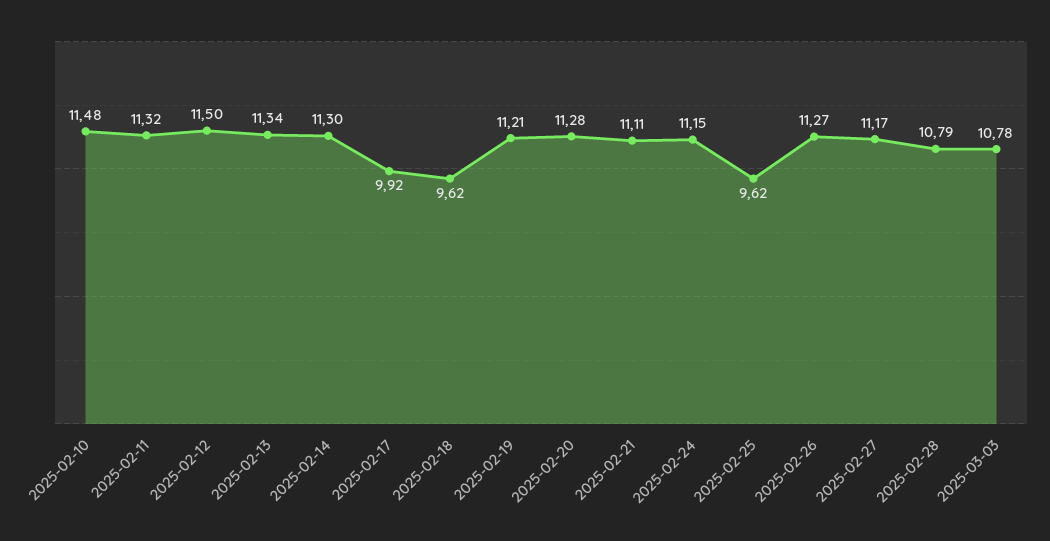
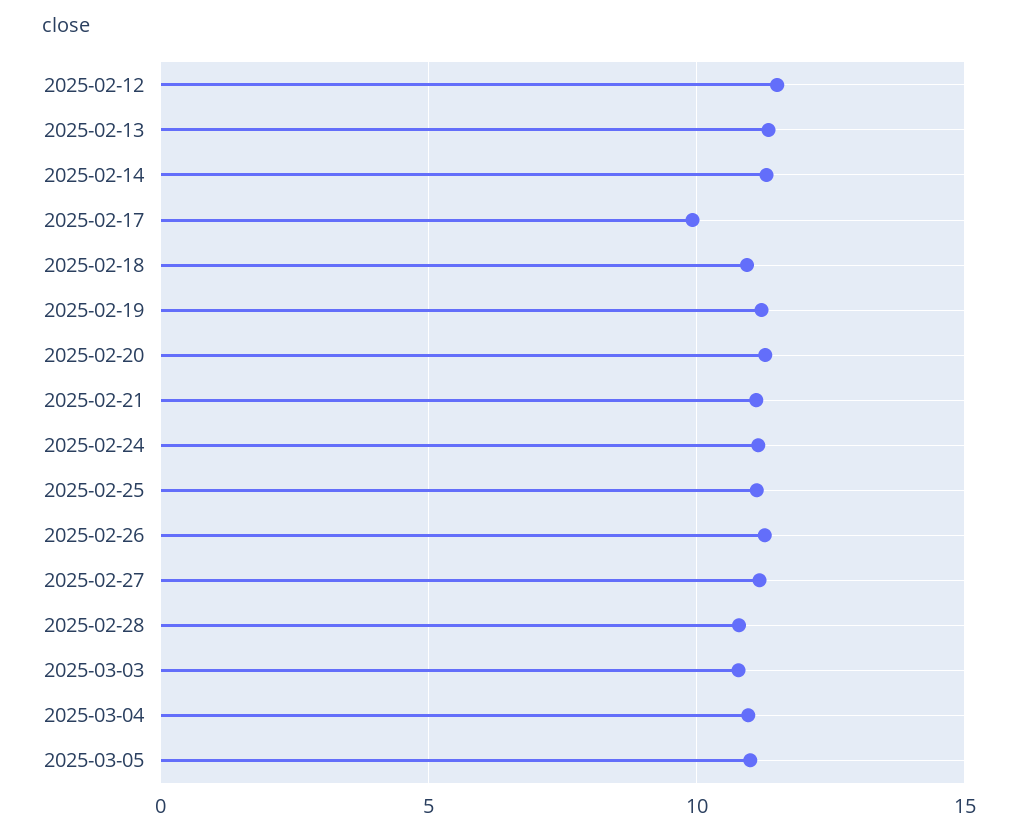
2025-02-10: 11.48 -> none
2025-02-11: 11.32 -> none
2025-02-18: 9.62 -> 11
2025-02-25: 9.62 -> 11
2025-03-04: none -> 11
2025-03-05: none -> 11

